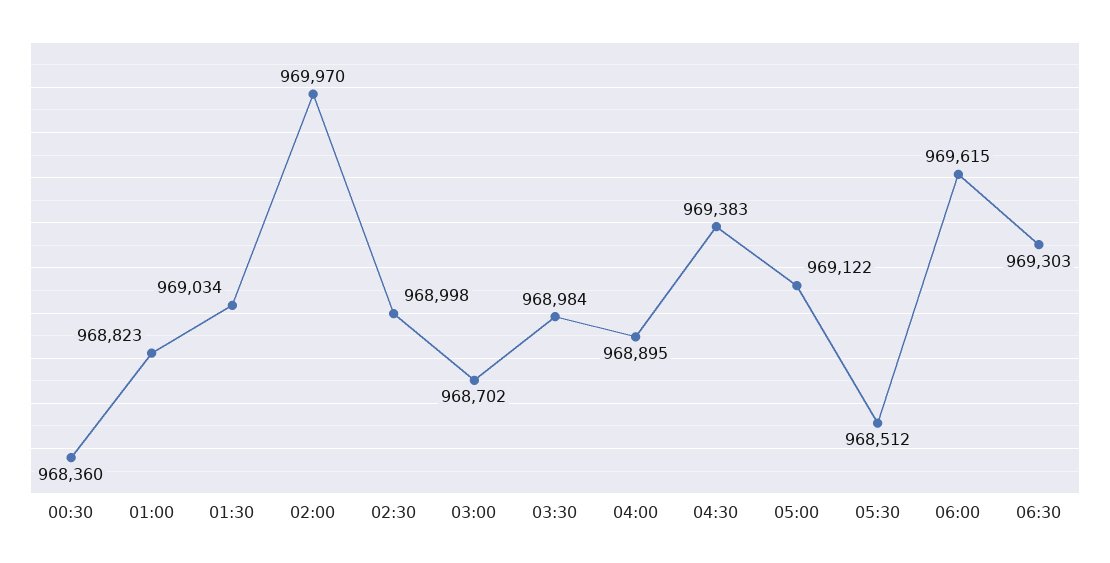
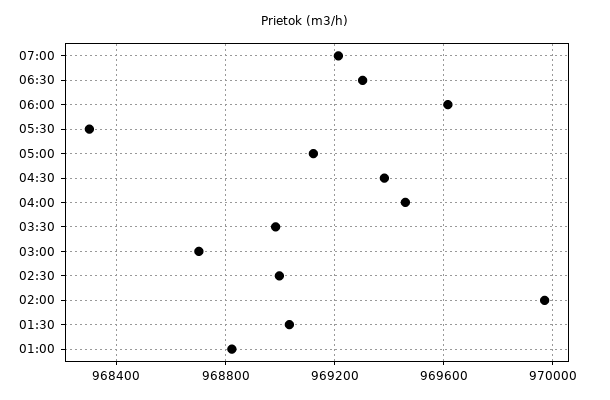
00:30: 968360 -> none
04:00: 968895 -> 969450
05:30: 968512 -> 968300
07:00: none -> 969200

